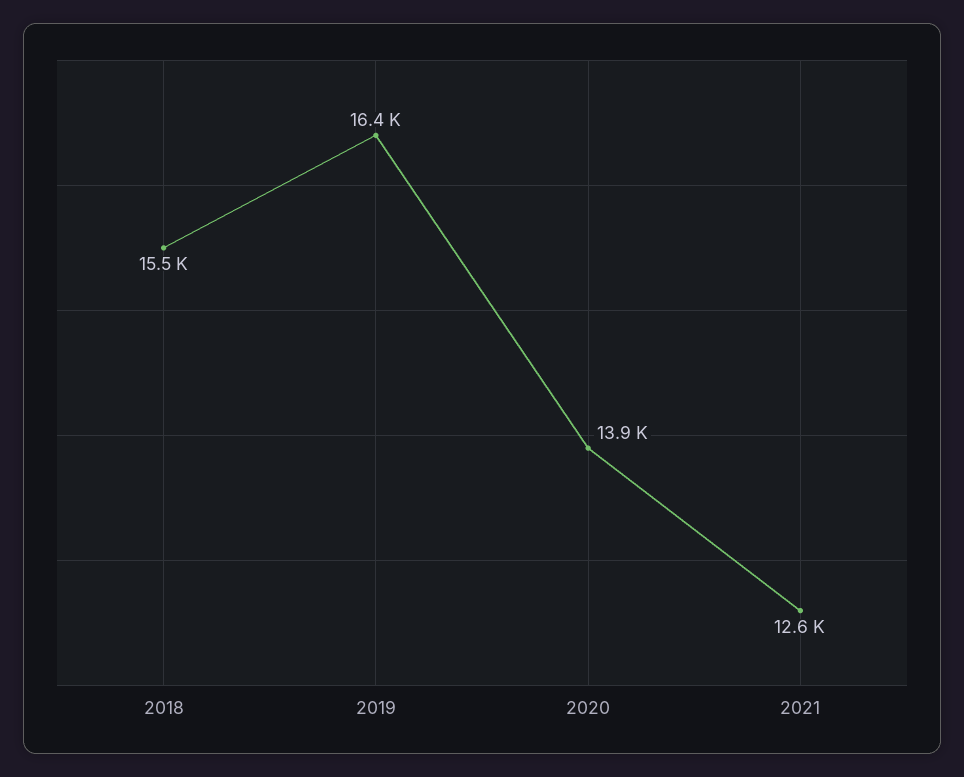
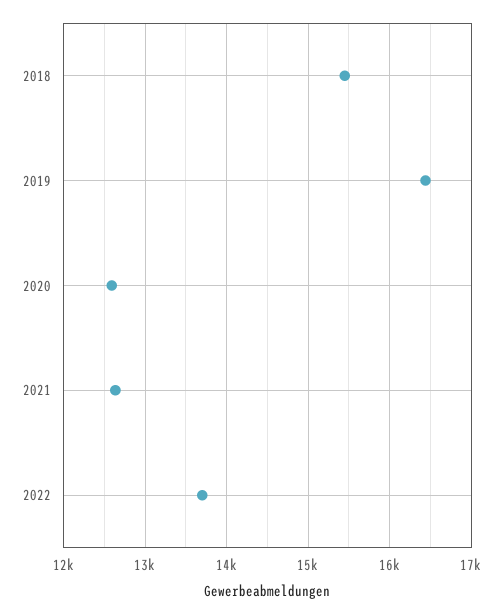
2020: 13900 -> 12600
2022: none -> 13700

